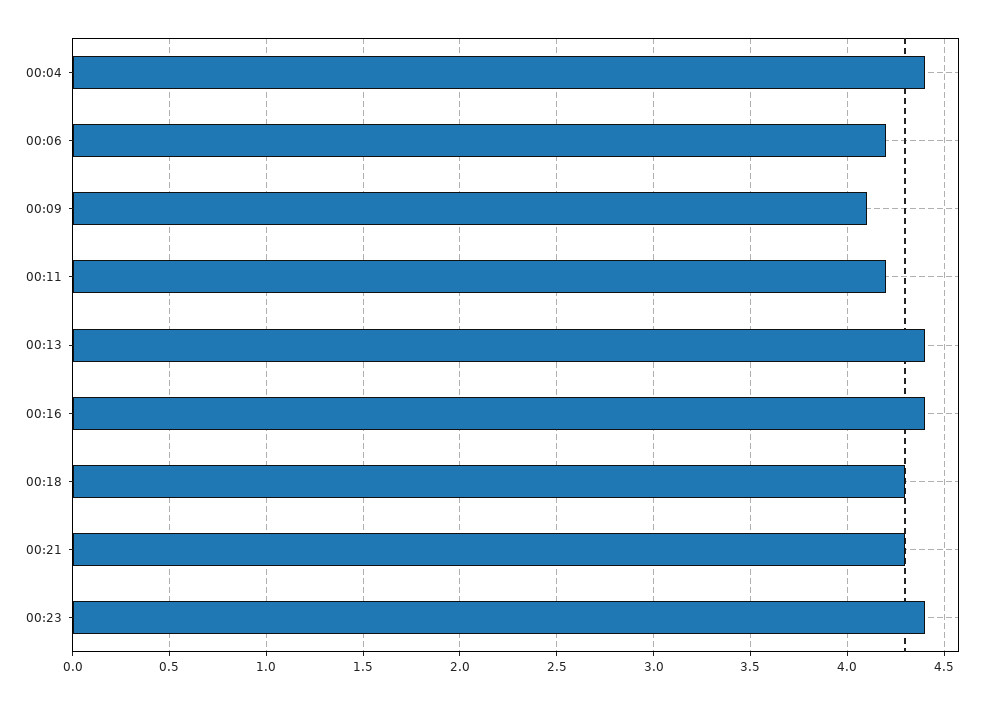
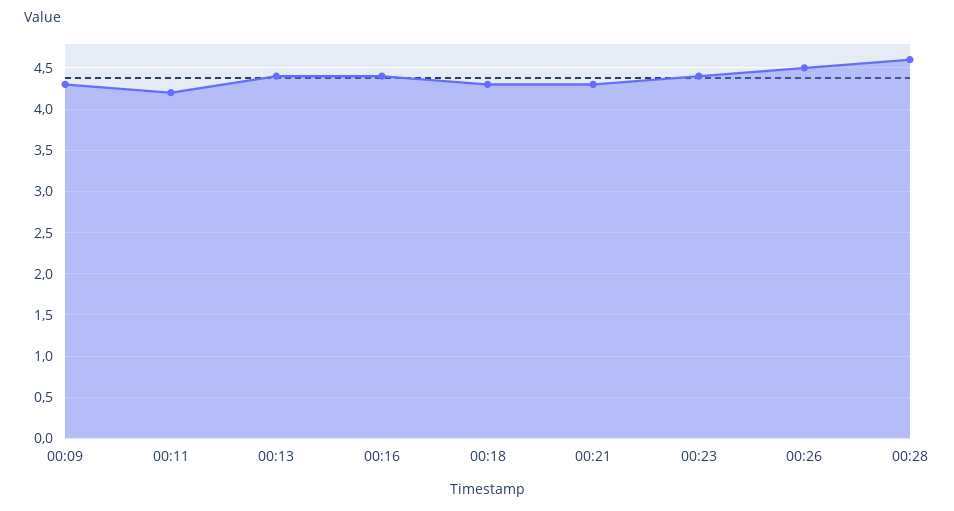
00:04: 4.4 -> none
00:06: 4.2 -> none
00:09: 4.1 -> 4.3
00:26: none -> 4.5
00:28: none -> 4.6

